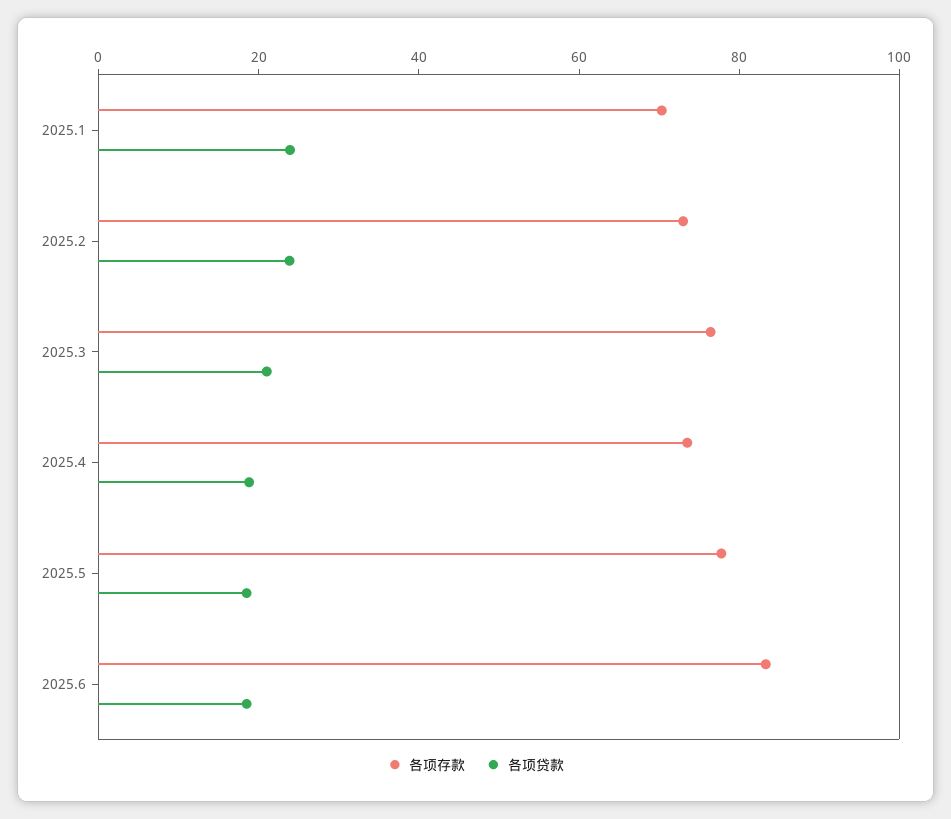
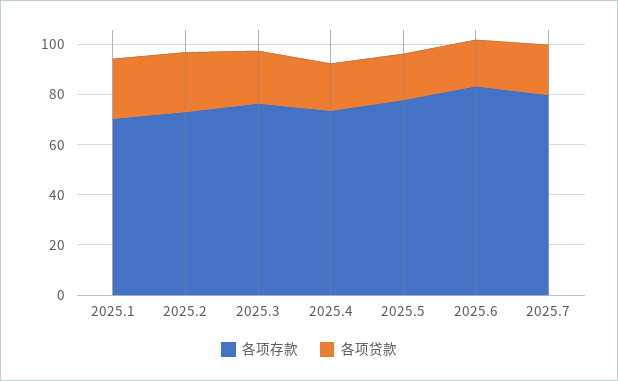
各项存款, 2025.7: none -> 80
各项贷款, 2025.7: none -> 20

